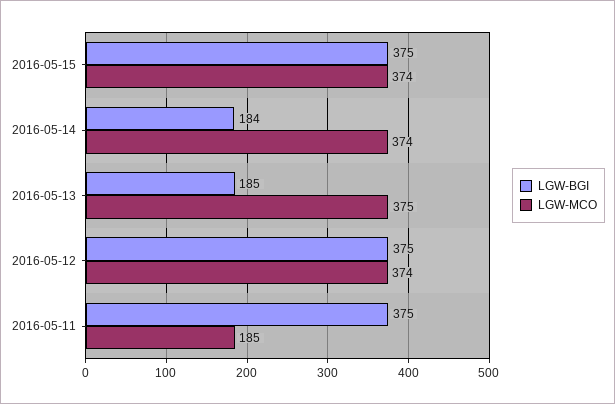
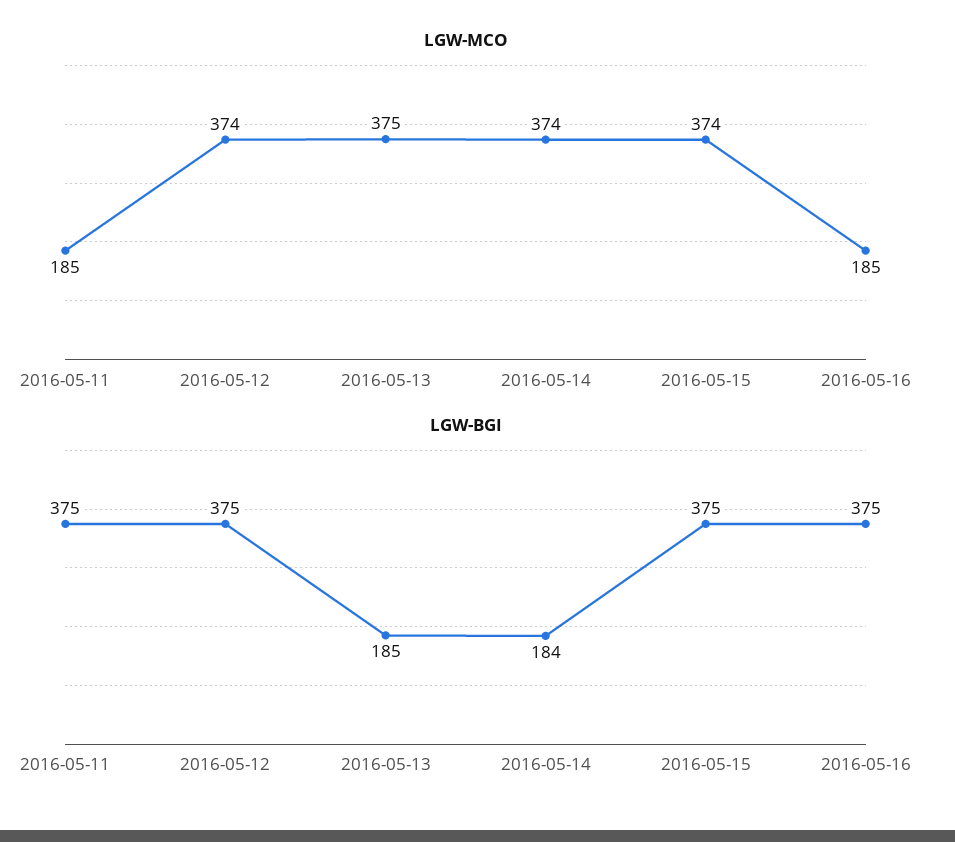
LGW-MCO, 2016-05-16: none -> 185
LGW-BGI, 2016-05-16: none -> 375

